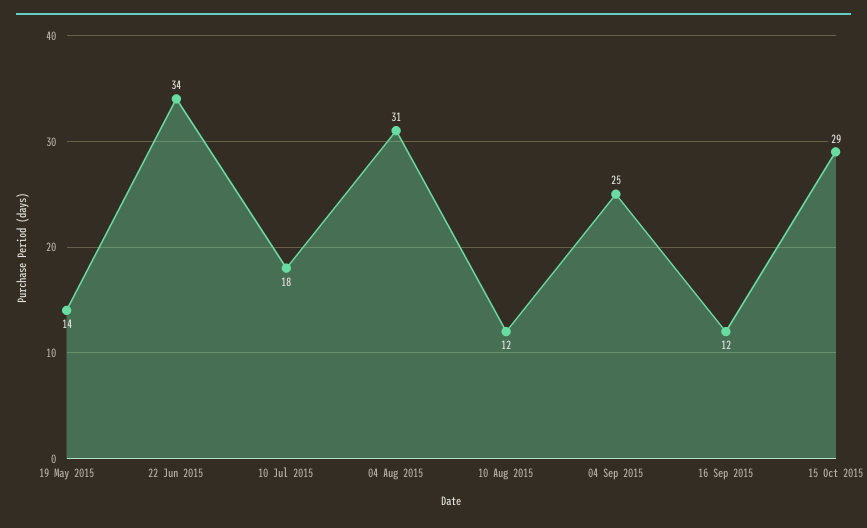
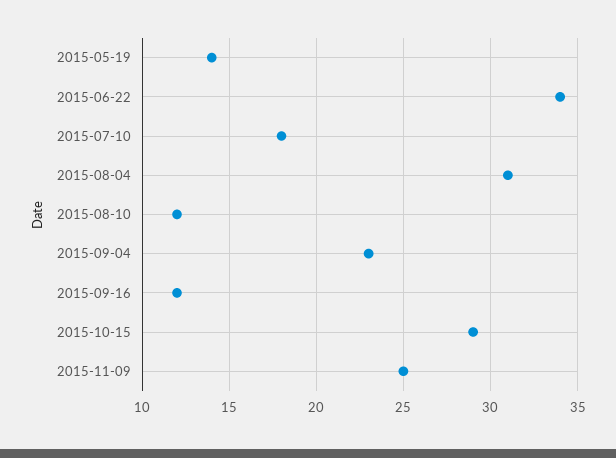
04 Sep 2015: 25 -> 23
2015-11-09: none -> 25

